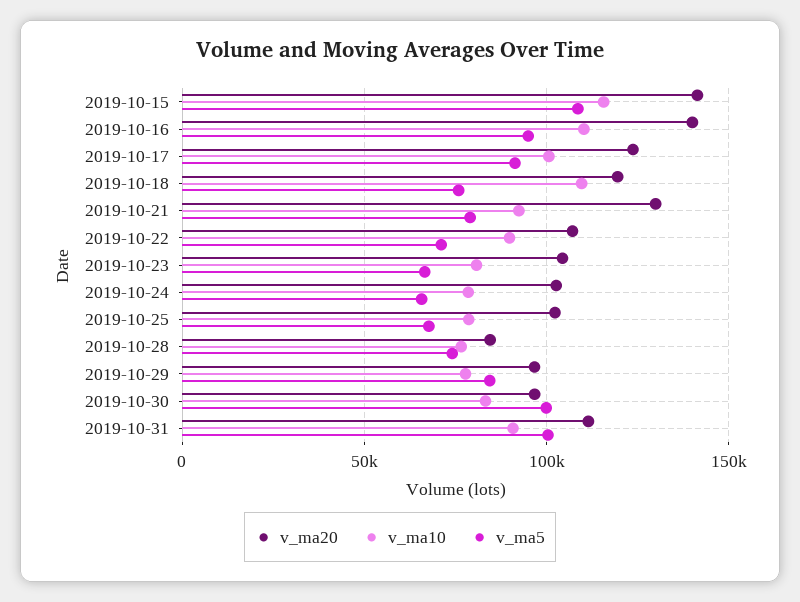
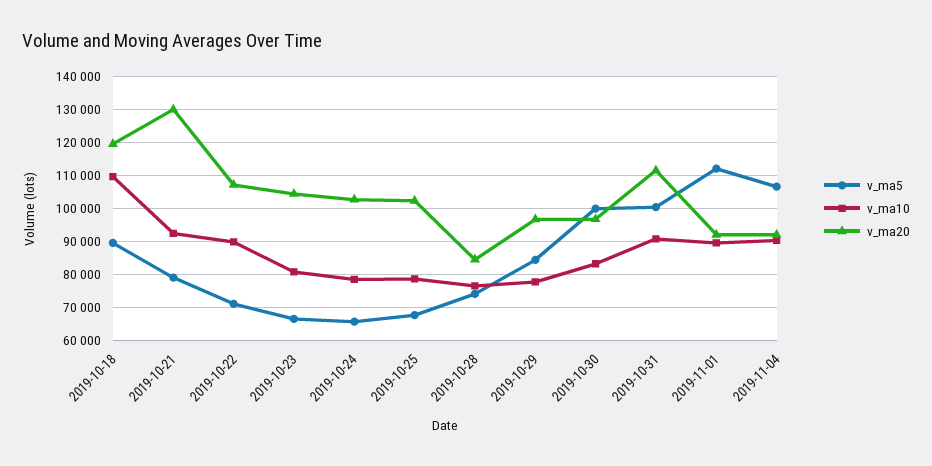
v_ma20, 2019-10-15: 140000 -> none
v_ma10, 2019-10-15: 115000 -> none
v_ma5, 2019-10-15: 110000 -> none
v_ma20, 2019-10-16: 140000 -> none
v_ma10, 2019-10-16: 110000 -> none
v_ma5, 2019-10-16: 95000 -> none
v_ma20, 2019-10-17: 125000 -> none
v_ma10, 2019-10-17: 100000 -> none
v_ma5, 2019-10-17: 90000 -> none
v_ma5, 2019-10-18: 75000 -> 90000
v_ma5, 2019-11-01: none -> 112000
v_ma10, 2019-11-01: none -> 90000
v_ma20, 2019-11-01: none -> 92000
v_ma5, 2019-11-04: none -> 106000
v_ma10, 2019-11-04: none -> 90000
v_ma20, 2019-11-04: none -> 92000

